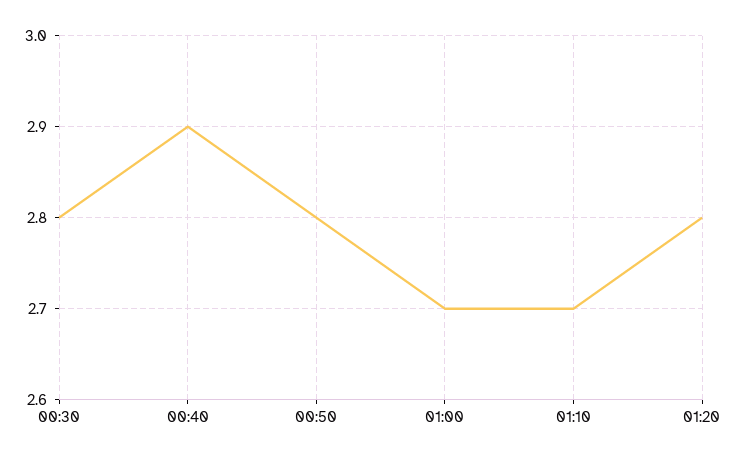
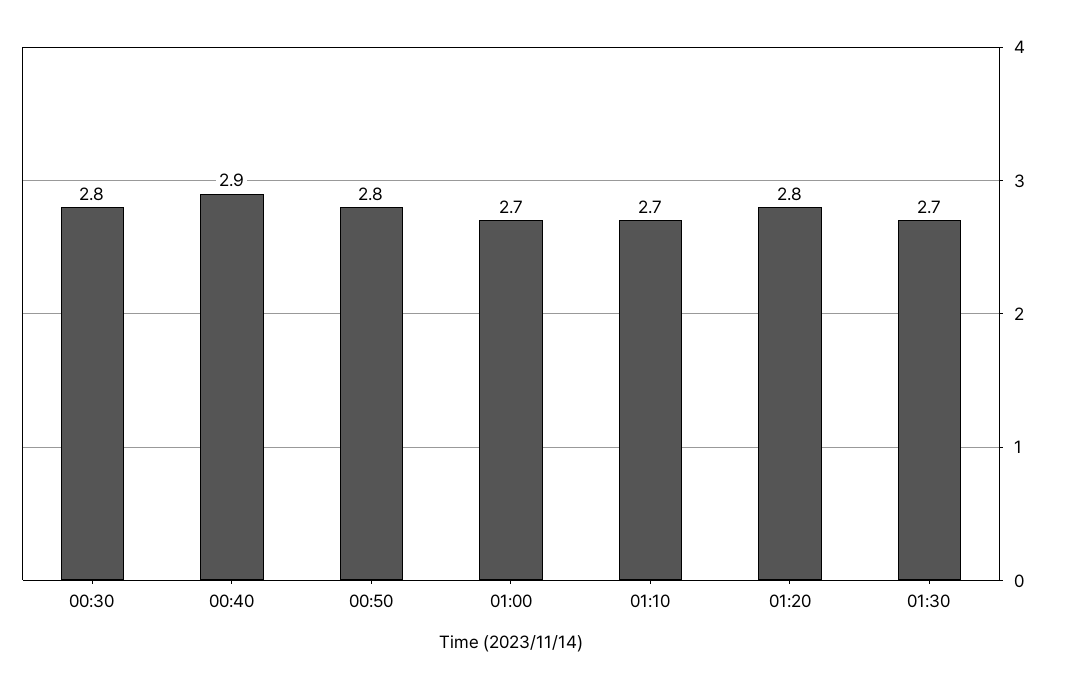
01:30: none -> 2.7

